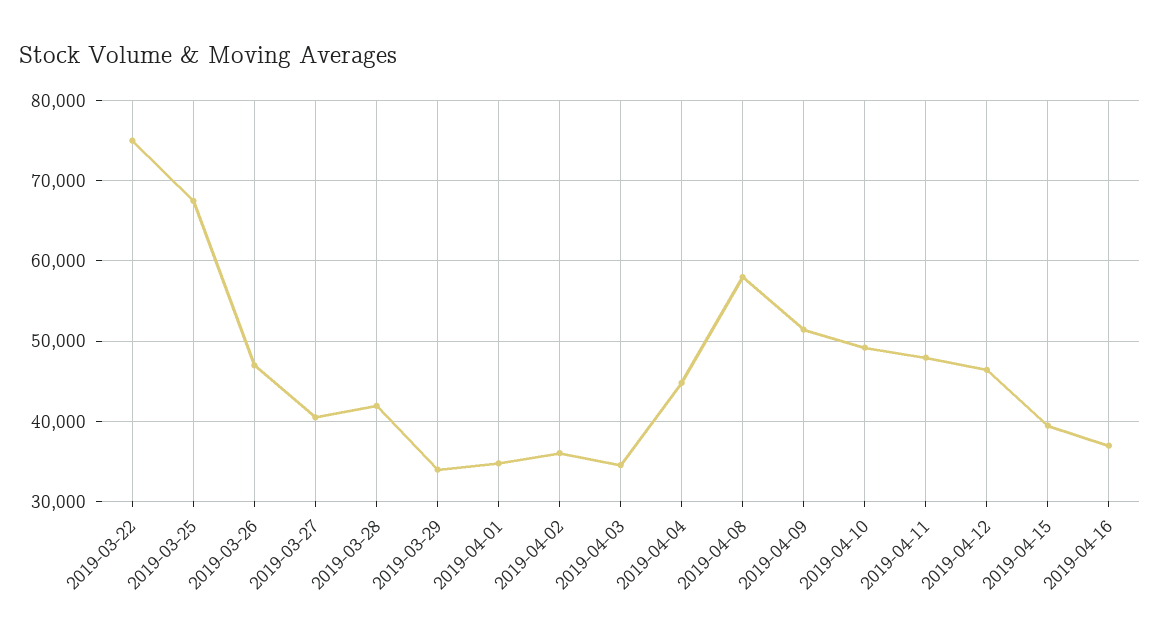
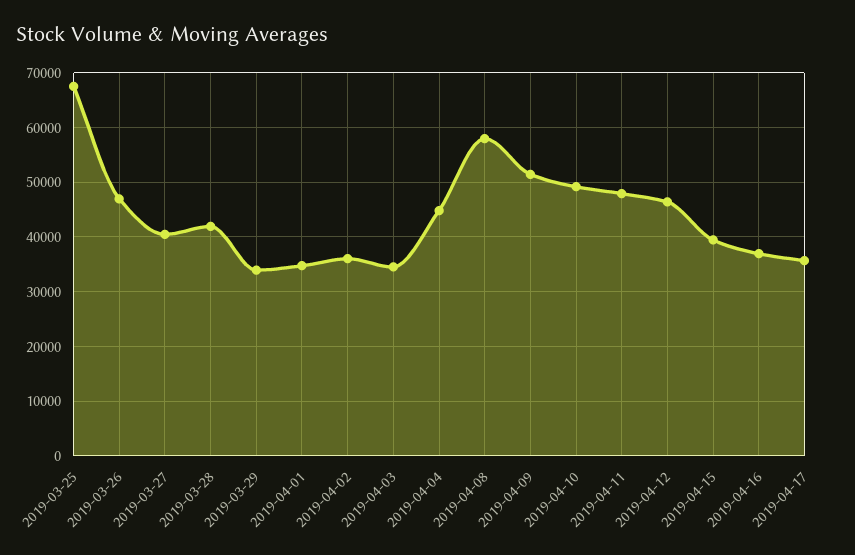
2019-03-22: 75000 -> none
2019-04-17: none -> 36000

